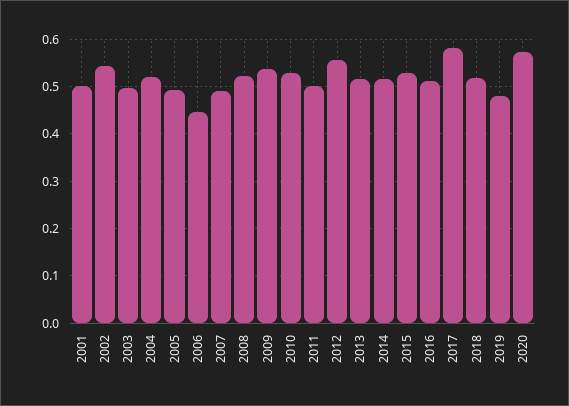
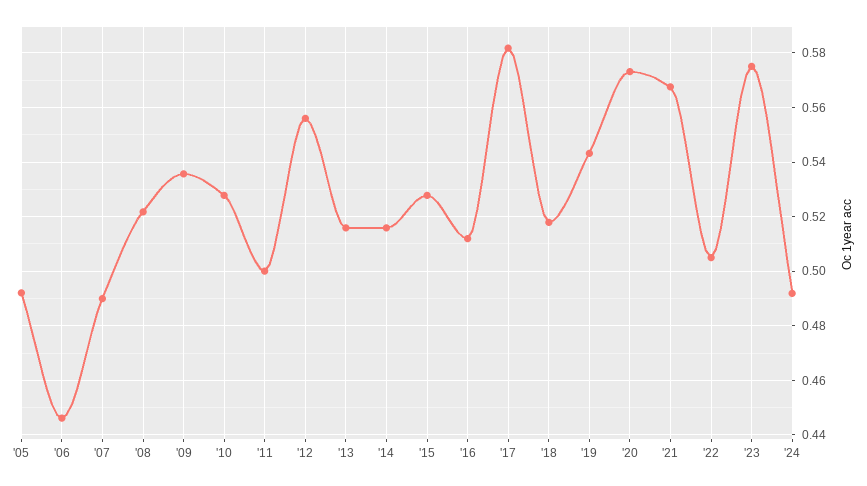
2001: 0.5 -> none
2002: 0.54 -> none
2003: 0.5 -> none
2004: 0.52 -> none
2019: 0.48 -> 0.5425
'21: none -> 0.5675
'22: none -> 0.505
'23: none -> 0.575
'24: none -> 0.4925

